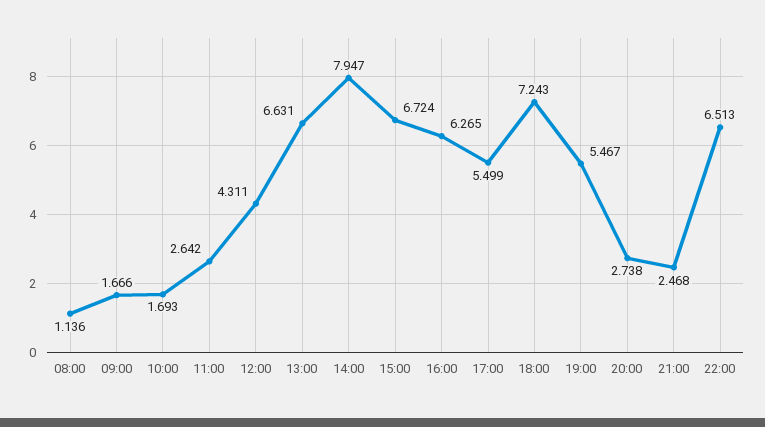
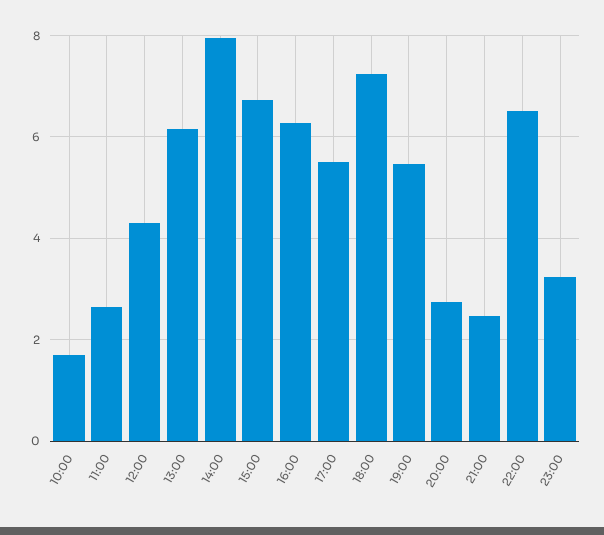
08:00: 1.136 -> none
09:00: 1.666 -> none
13:00: 6.631 -> 6.2
23:00: none -> 3.2

